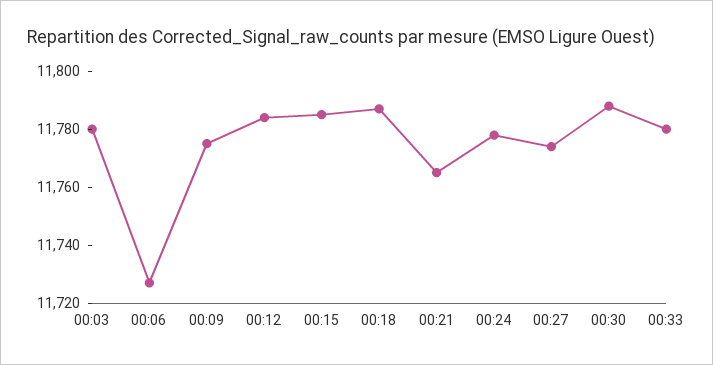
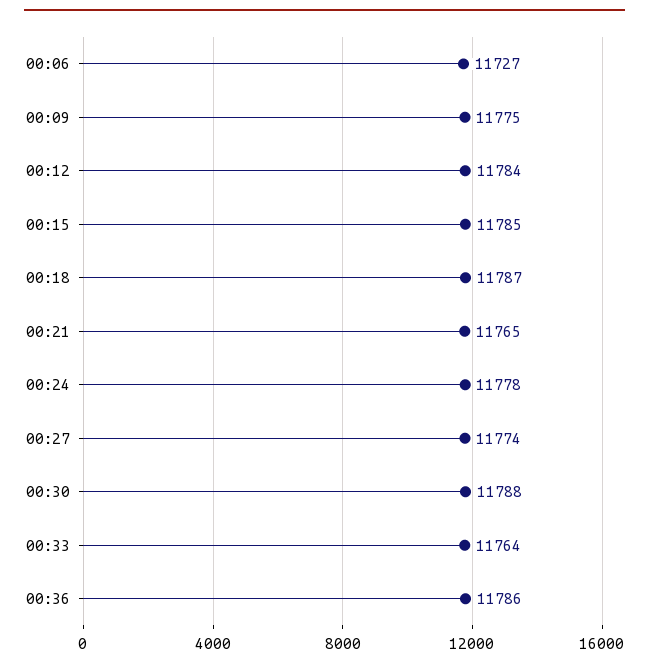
00:03: 11780 -> none
00:33: 11780 -> 11764
00:36: none -> 11786

